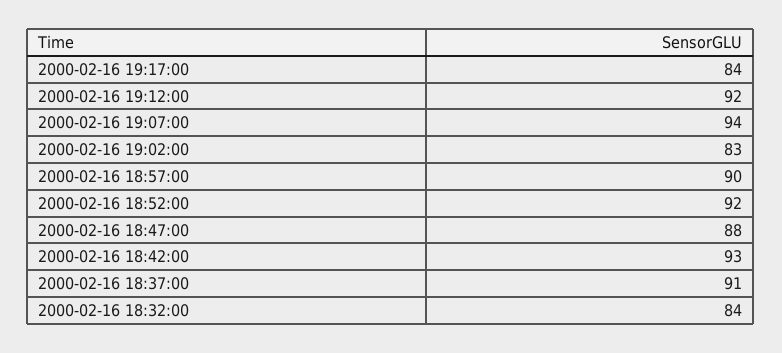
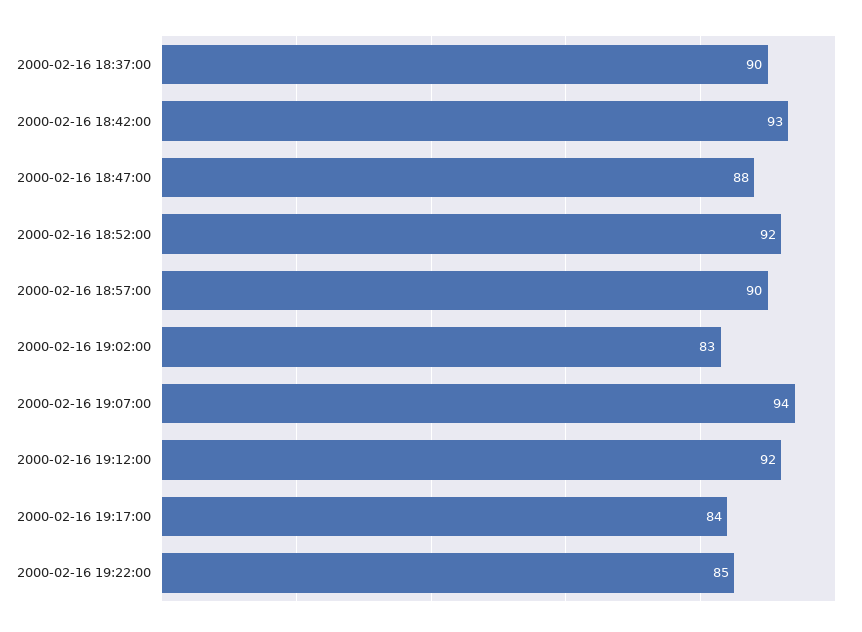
2000-02-16 18:37:00: 91 -> 90
2000-02-16 18:32:00: 84 -> none
2000-02-16 19:22:00: none -> 85

